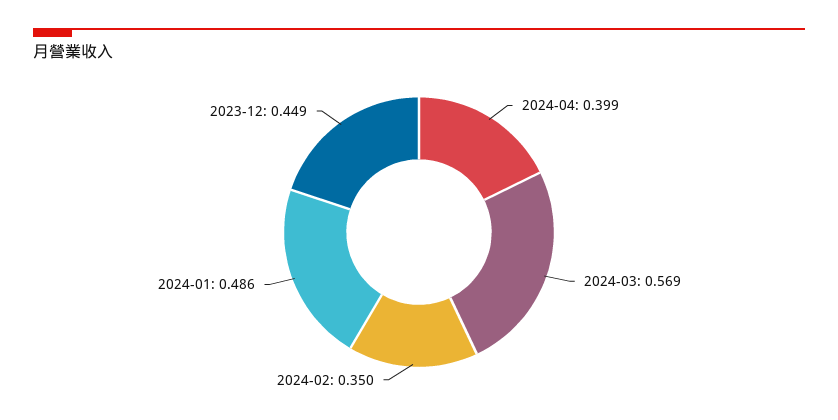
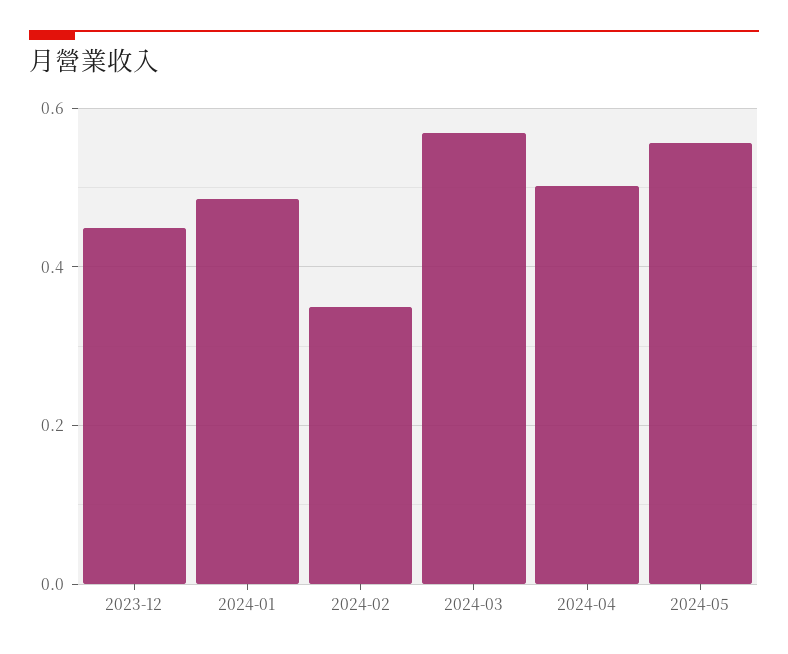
2024-04: 0.399 -> 0.5
2024-05: none -> 0.56

